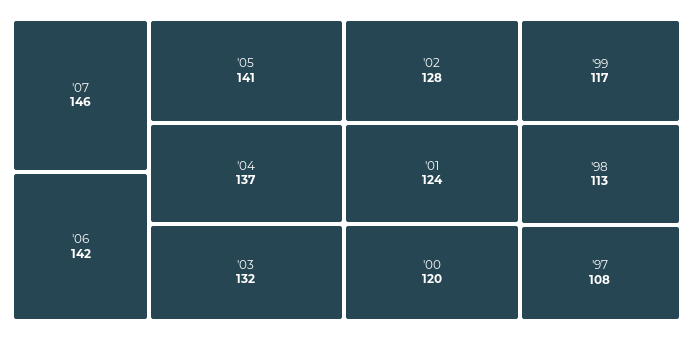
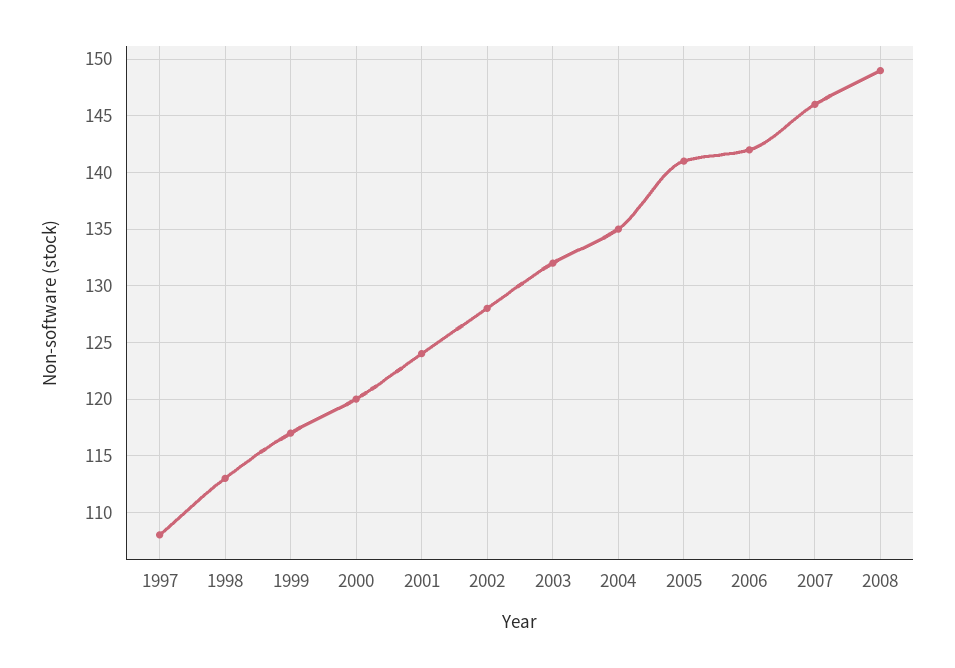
'04: 137 -> 135
2008: none -> 149

